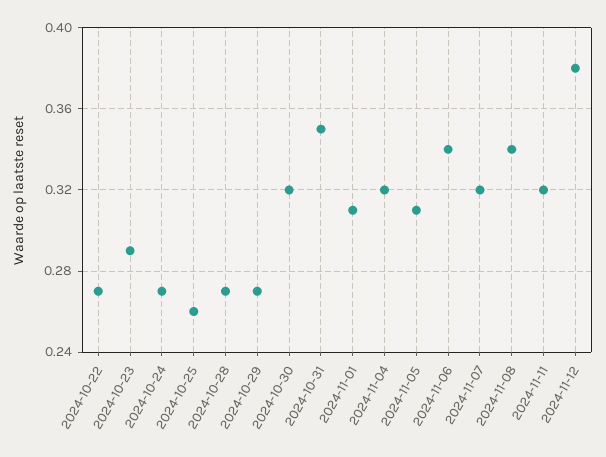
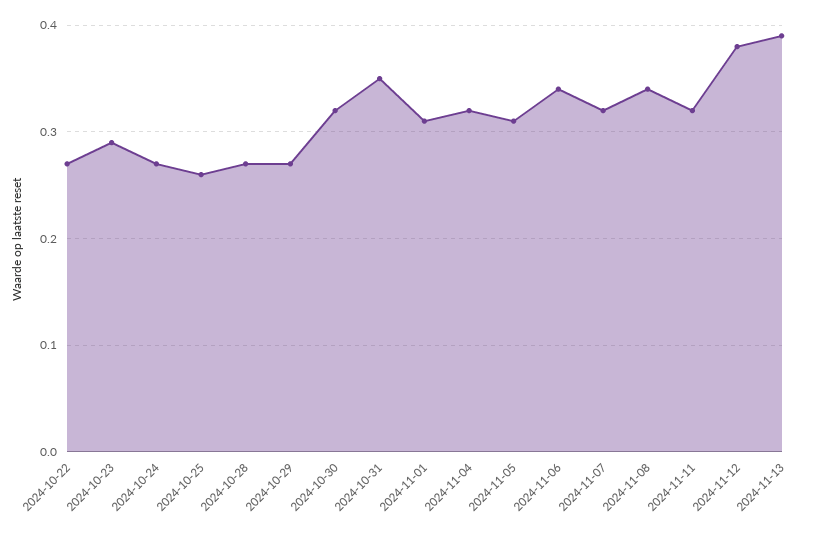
2024-11-13: none -> 0.39

